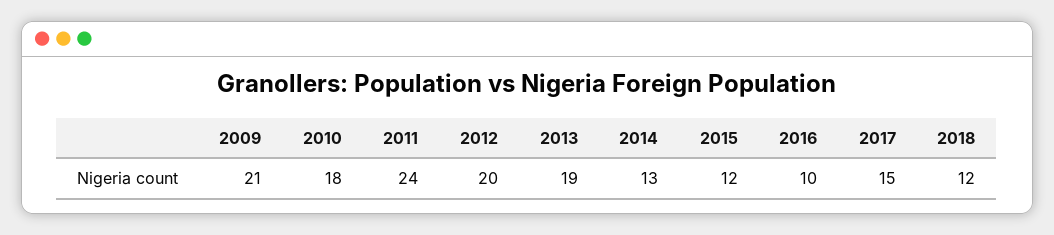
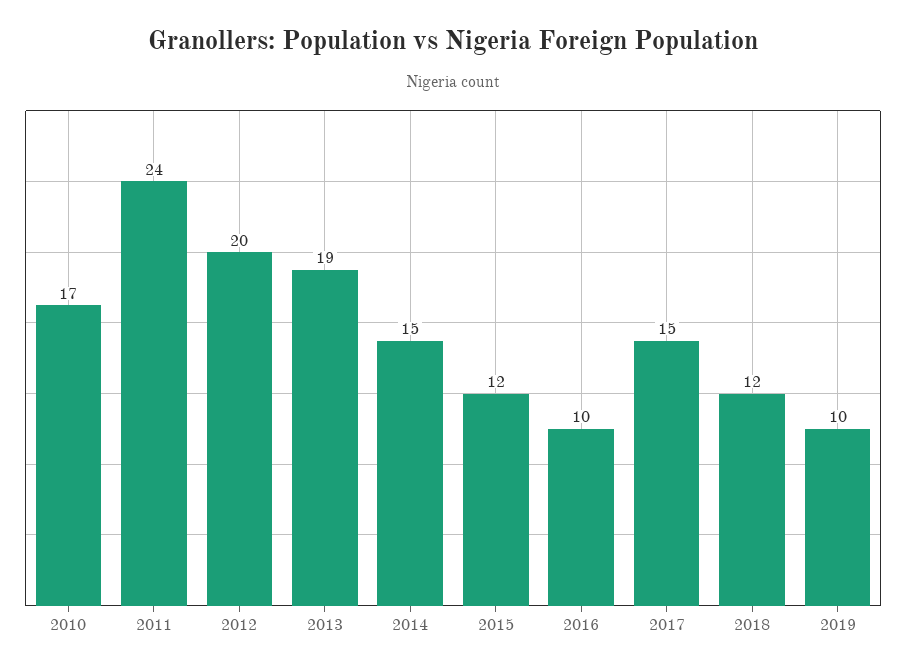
2009: 21 -> none
2010: 18 -> 17
2014: 13 -> 15
2019: none -> 10

